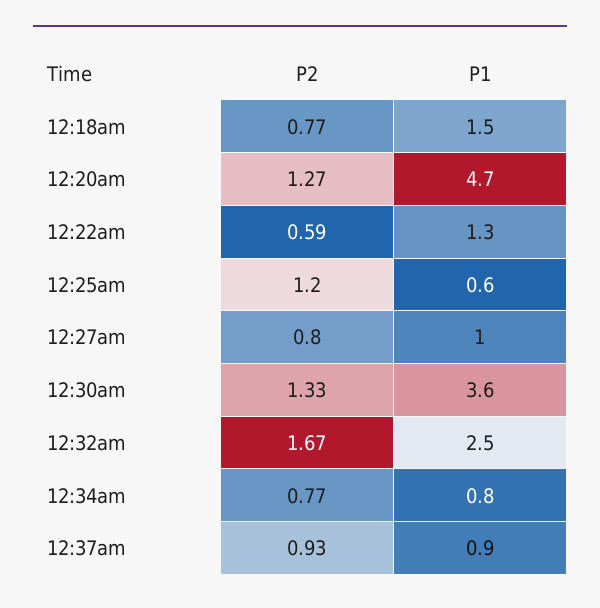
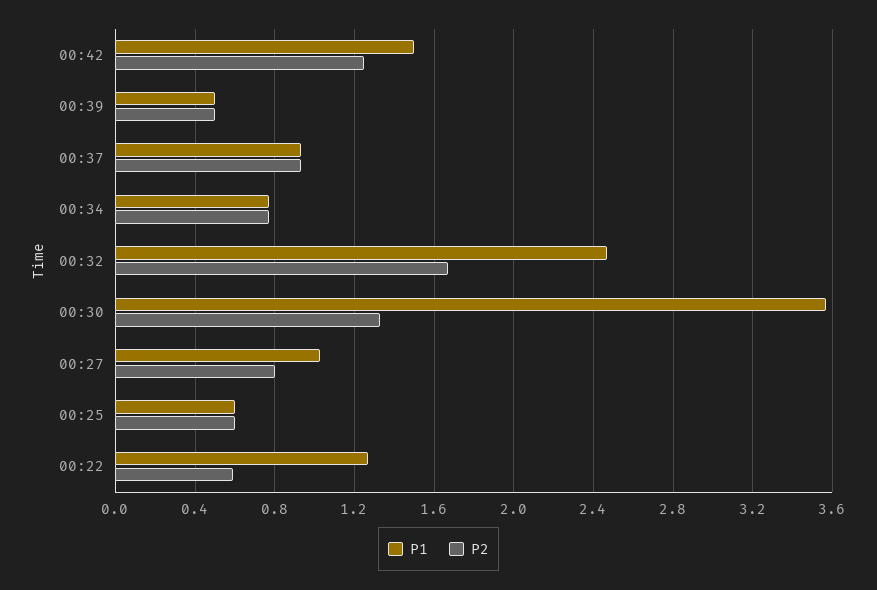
P2, 12:18am: 0.77 -> none
P1, 12:18am: 1.5 -> none
P2, 12:20am: 1.27 -> none
P1, 12:20am: 4.7 -> none
P2, 12:25am: 1.2 -> 0.6
P1, 00:42: none -> 1.5
P2, 00:42: none -> 1.25
P1, 00:39: none -> 0.5
P2, 00:39: none -> 0.5

